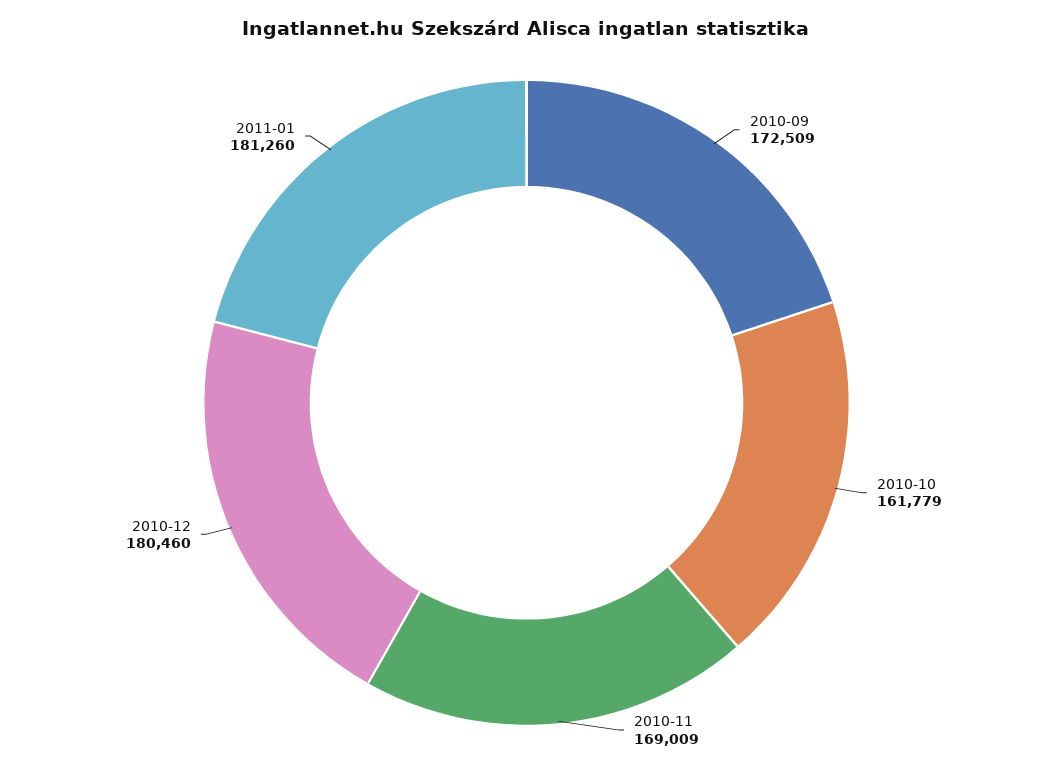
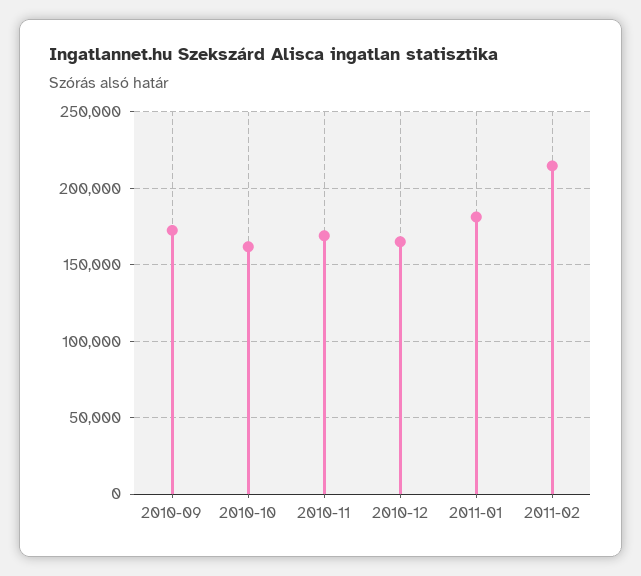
2010-12: 180460 -> 165000
2011-02: none -> 215000

